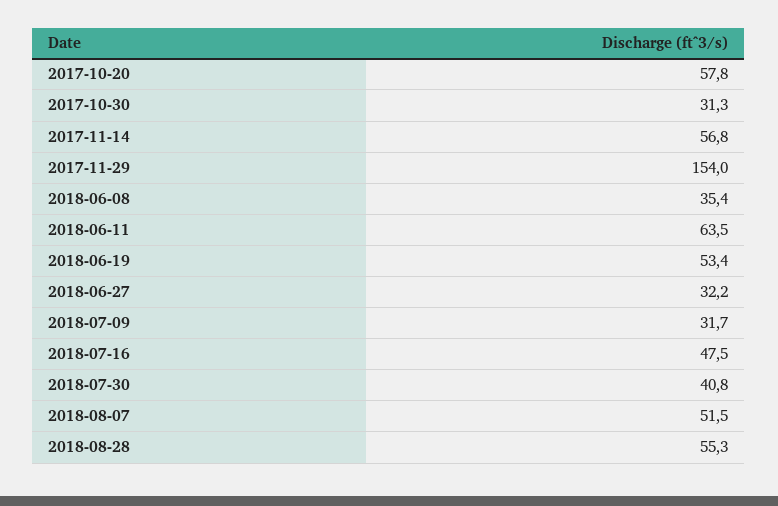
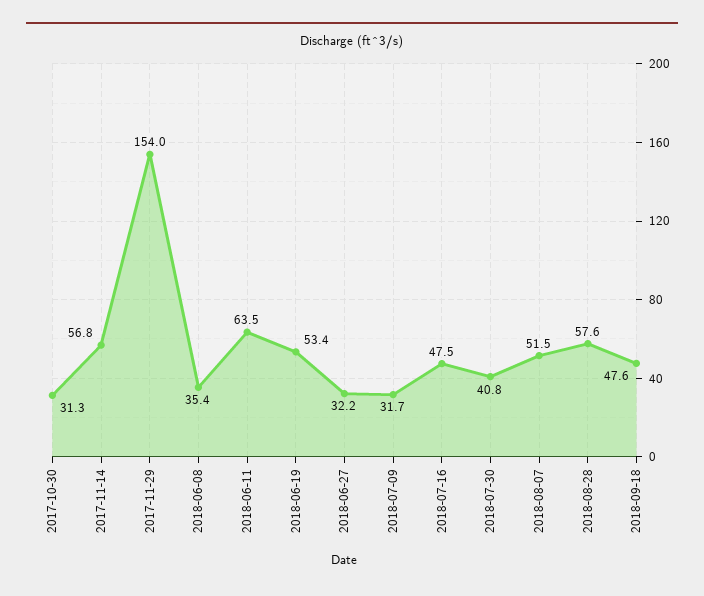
2017-10-20: 57.8 -> none
2018-08-28: 55.3 -> 57.6
2018-09-18: none -> 47.6

